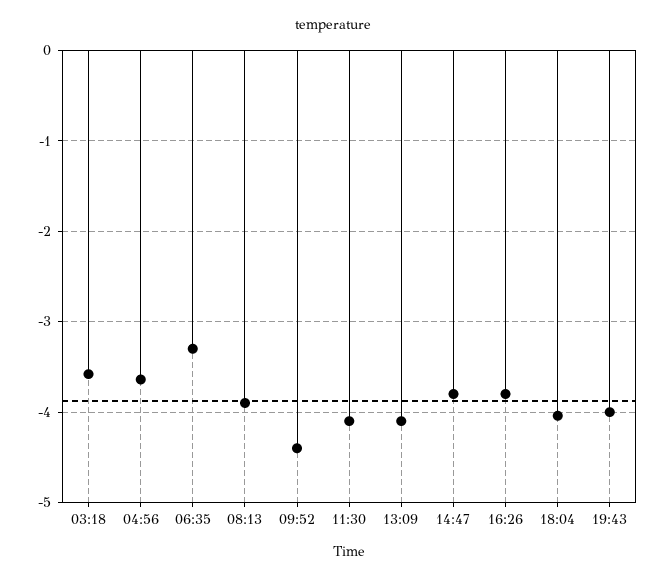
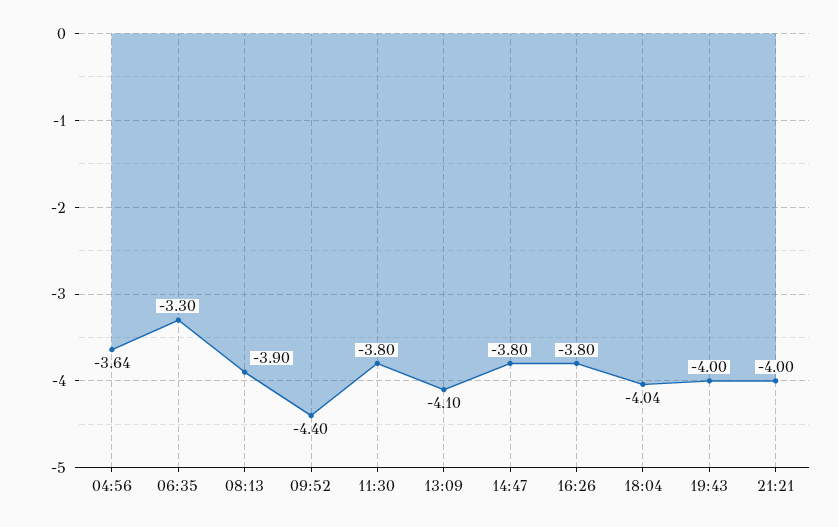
03:18: -3.6 -> none
11:30: -4.1 -> -3.8
21:21: none -> -4

